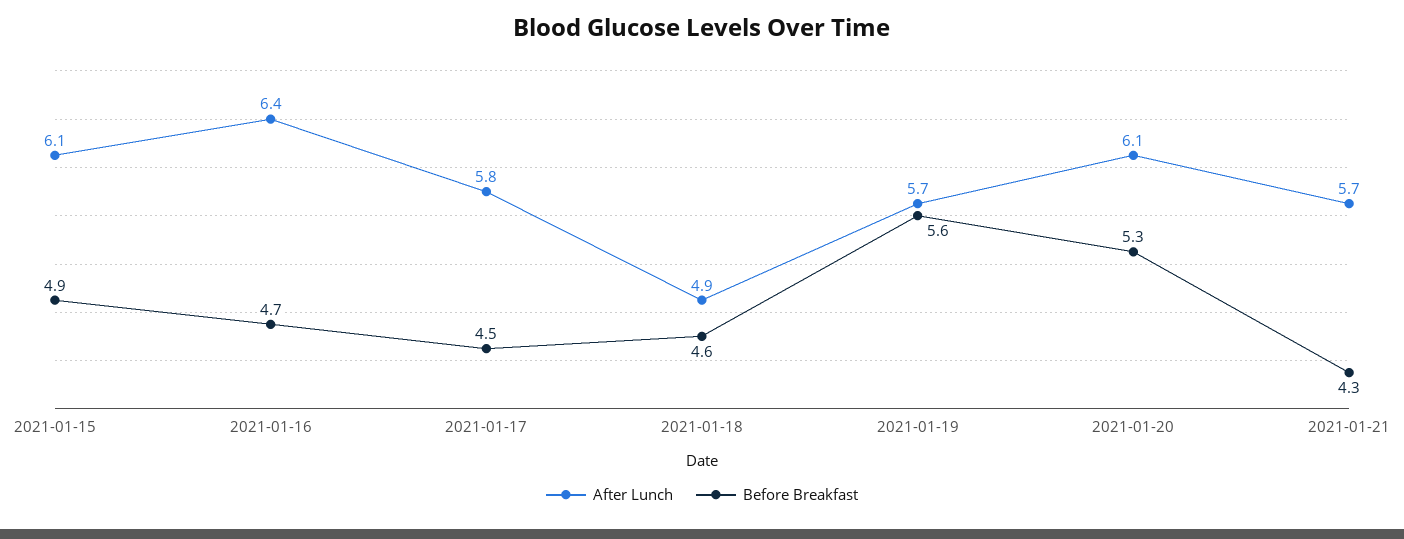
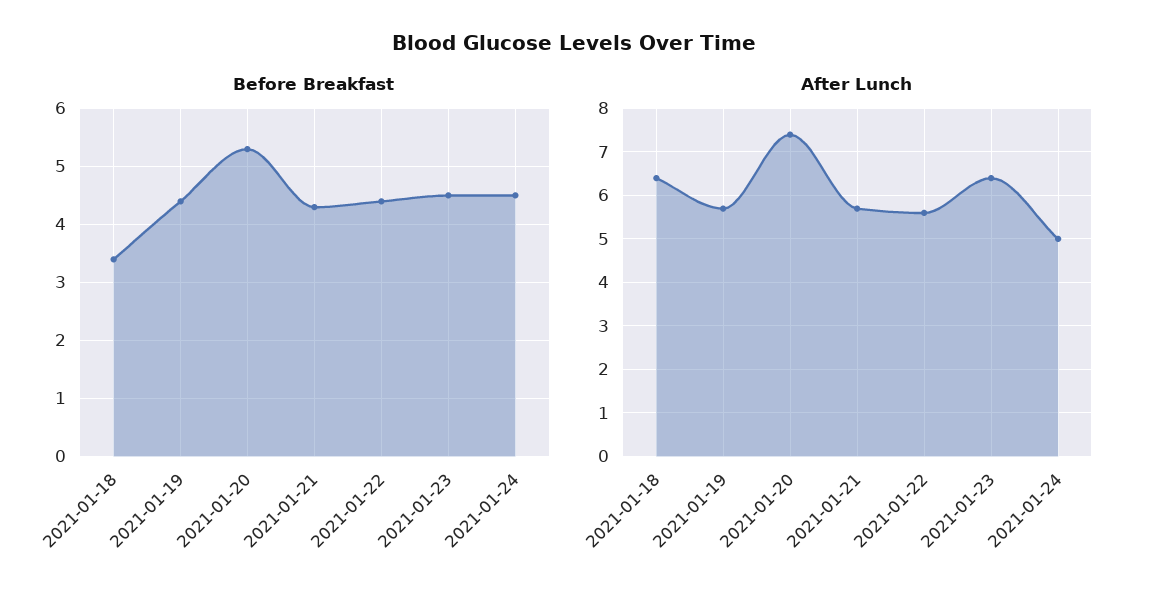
After Lunch, 2021-01-15: 6.1 -> none
Before Breakfast, 2021-01-15: 4.9 -> none
After Lunch, 2021-01-16: 6.4 -> none
Before Breakfast, 2021-01-16: 4.7 -> none
After Lunch, 2021-01-17: 5.8 -> none
Before Breakfast, 2021-01-17: 4.5 -> none
After Lunch, 2021-01-18: 4.9 -> 6.5
Before Breakfast, 2021-01-18: 4.6 -> 3.5
Before Breakfast, 2021-01-19: 5.6 -> 4.5
After Lunch, 2021-01-20: 6.1 -> 7.5
Before Breakfast, 2021-01-22: none -> 4.5
Before Breakfast, 2021-01-23: none -> 4.5
Before Breakfast, 2021-01-24: none -> 4.5
After Lunch, 2021-01-22: none -> 5.5
After Lunch, 2021-01-23: none -> 6.5
After Lunch, 2021-01-24: none -> 5

